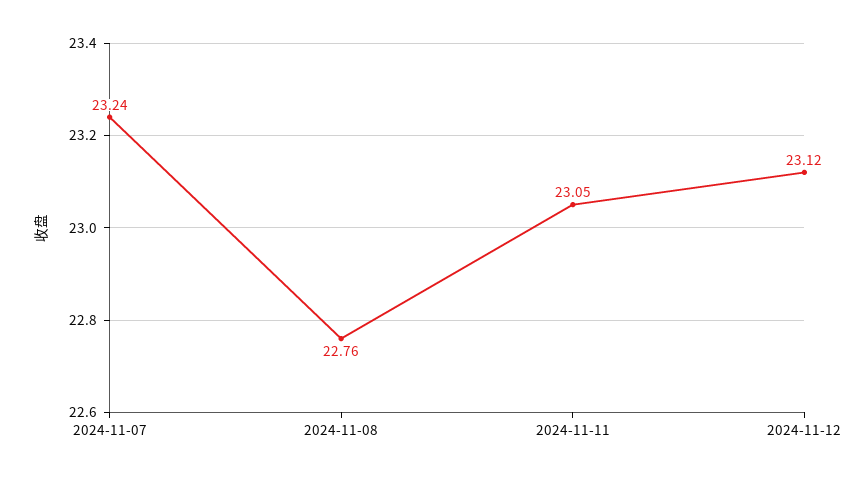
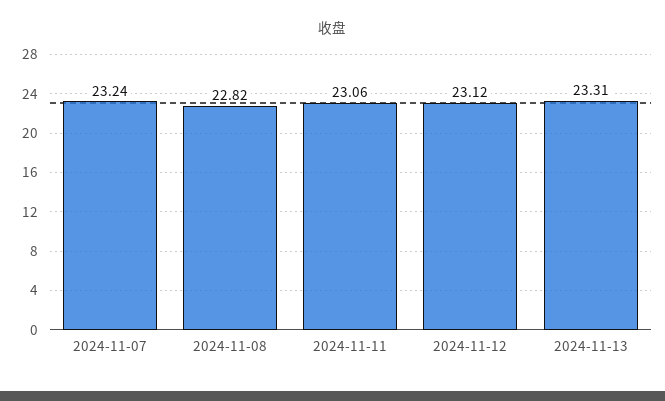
2024-11-08: 22.76 -> 22.82
2024-11-11: 23.05 -> 23.06
2024-11-13: none -> 23.31

